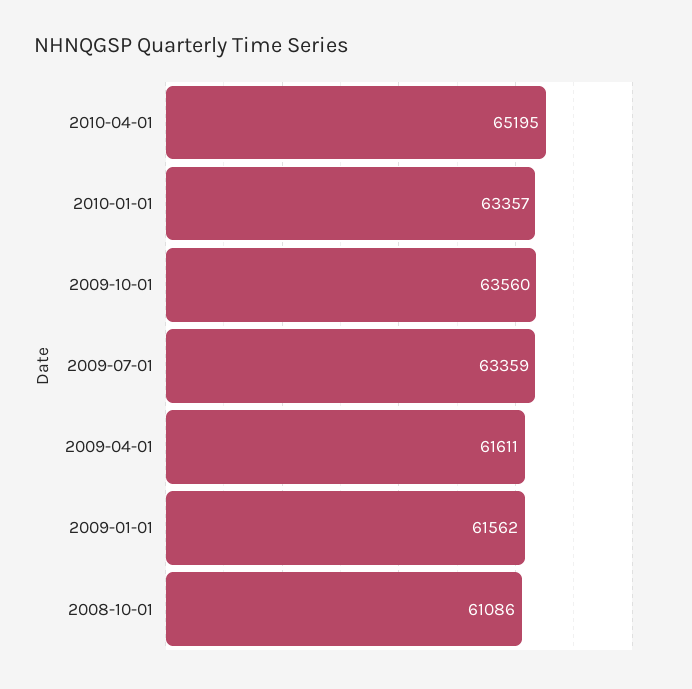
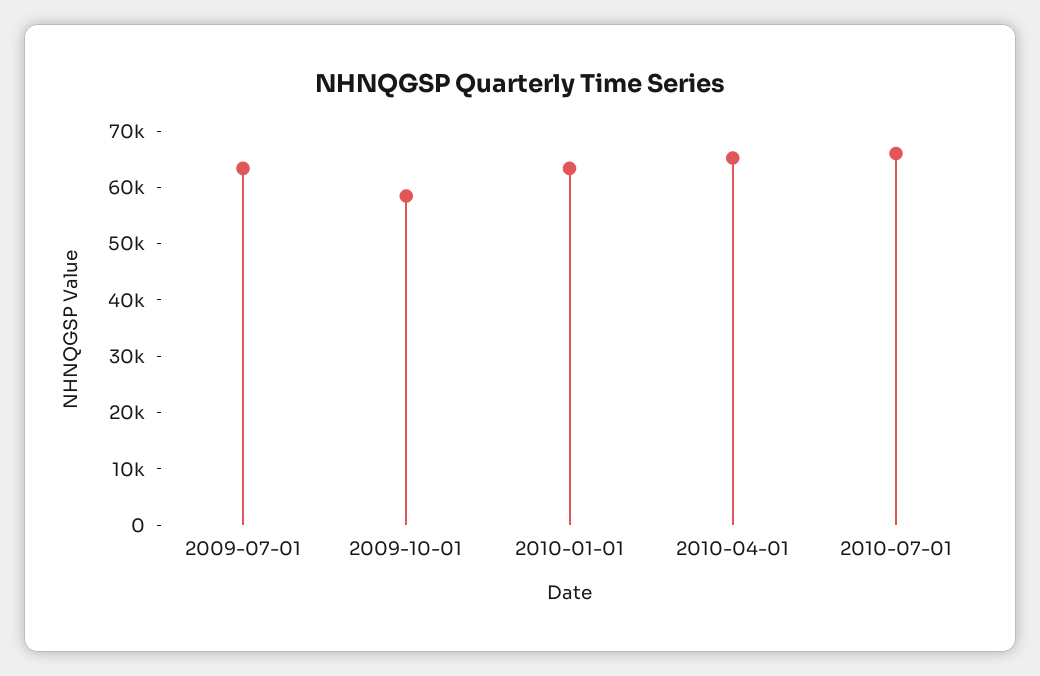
2009-10-01: 63560 -> 58000
2009-04-01: 61611 -> none
2009-01-01: 61562 -> none
2008-10-01: 61086 -> none
2010-07-01: none -> 66000

